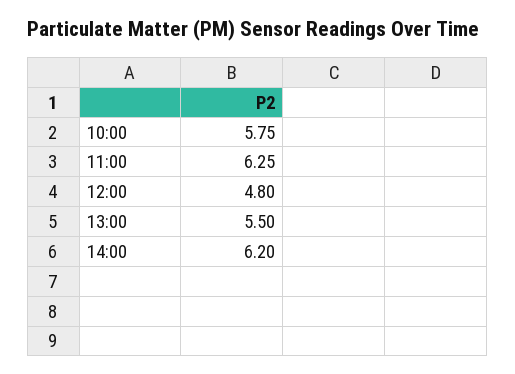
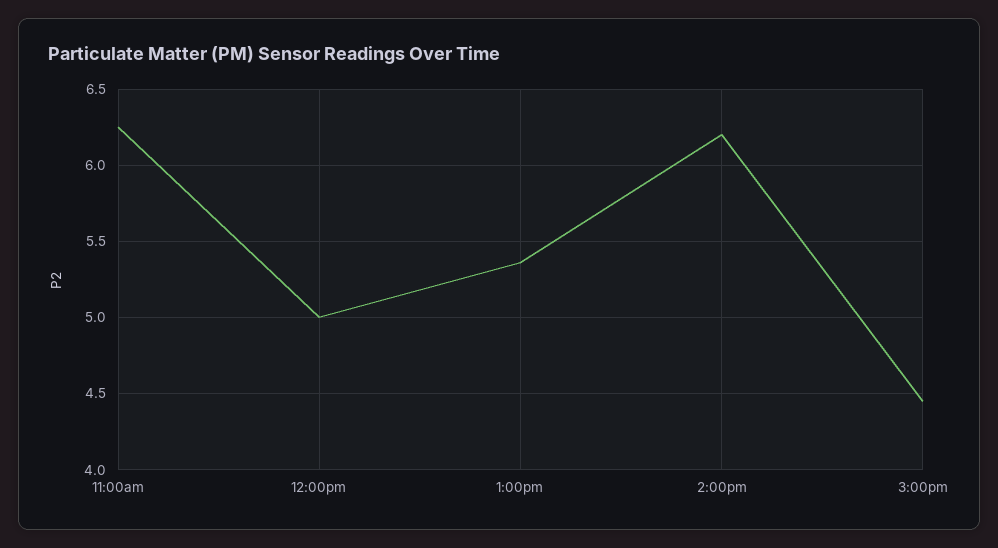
10:00: 5.75 -> none
12:00: 4.8 -> 5
13:00: 5.5 -> 5.35
3:00pm: none -> 4.45

